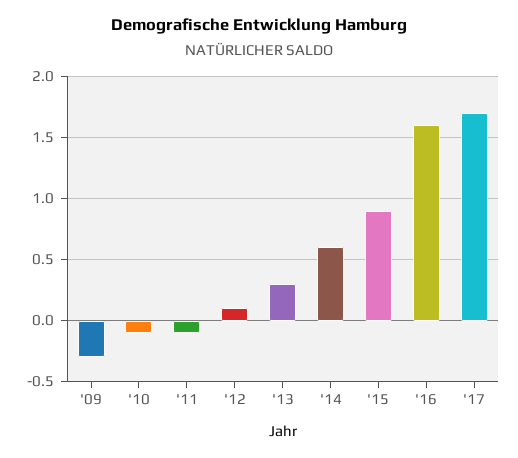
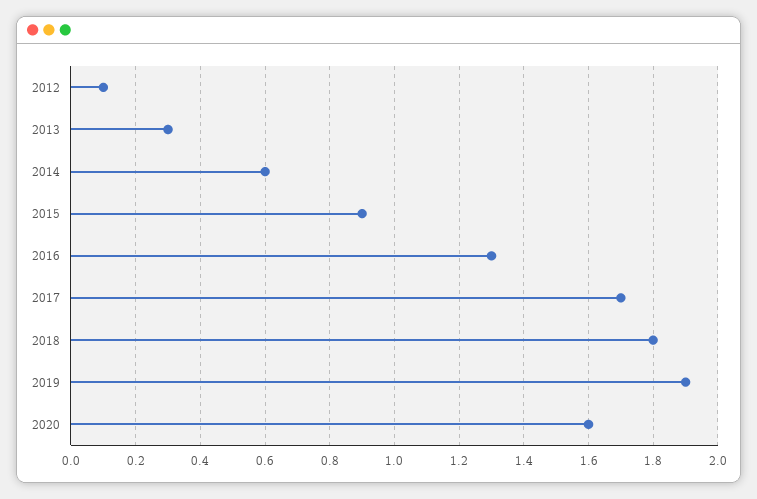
'09: -0.3 -> none
'10: -0.1 -> none
'11: -0.1 -> none
'16: 1.6 -> 1.3
2018: none -> 1.8
2019: none -> 1.9
2020: none -> 1.6

